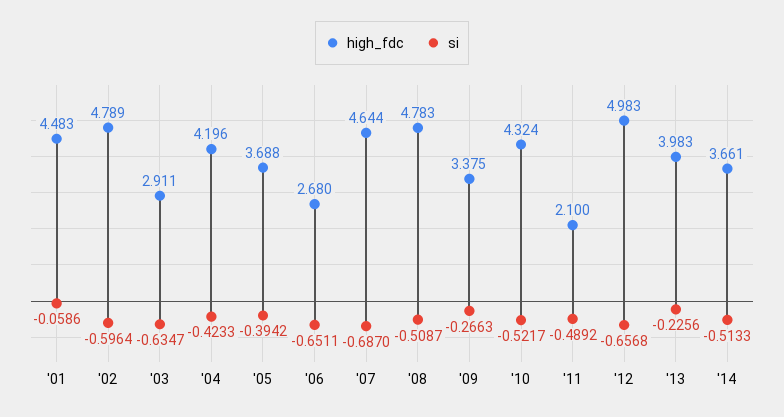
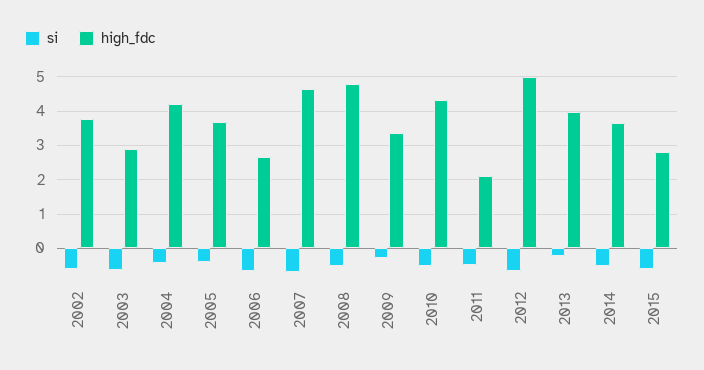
high_fdc, '01: 4.483 -> none
si, '01: -0.0586 -> none
high_fdc, '02: 4.789 -> 3.8
si, 2015: none -> -0.6
high_fdc, 2015: none -> 2.8

